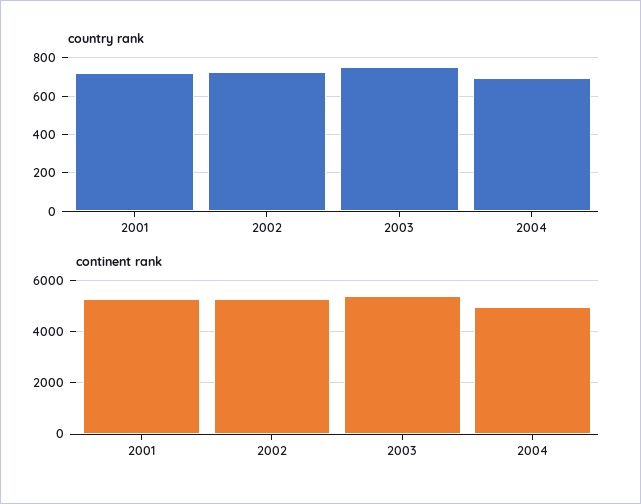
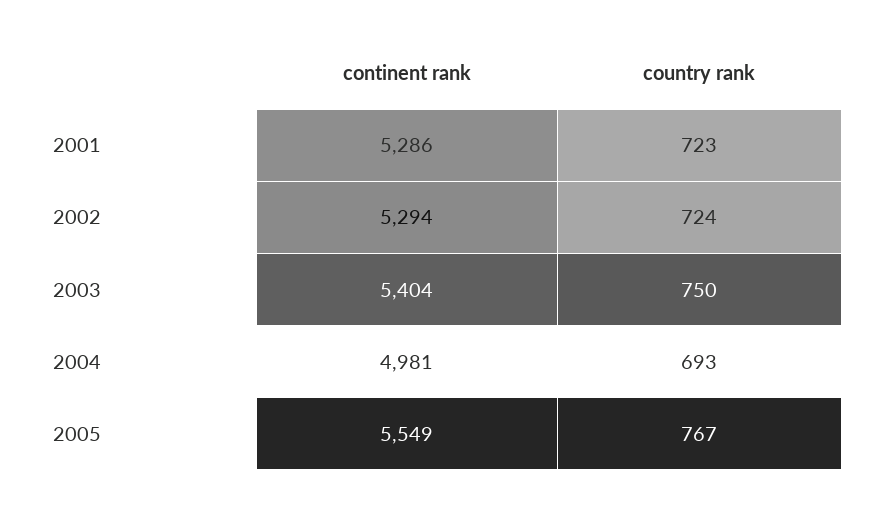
continent rank, 2005: none -> 5549
country rank, 2005: none -> 767

